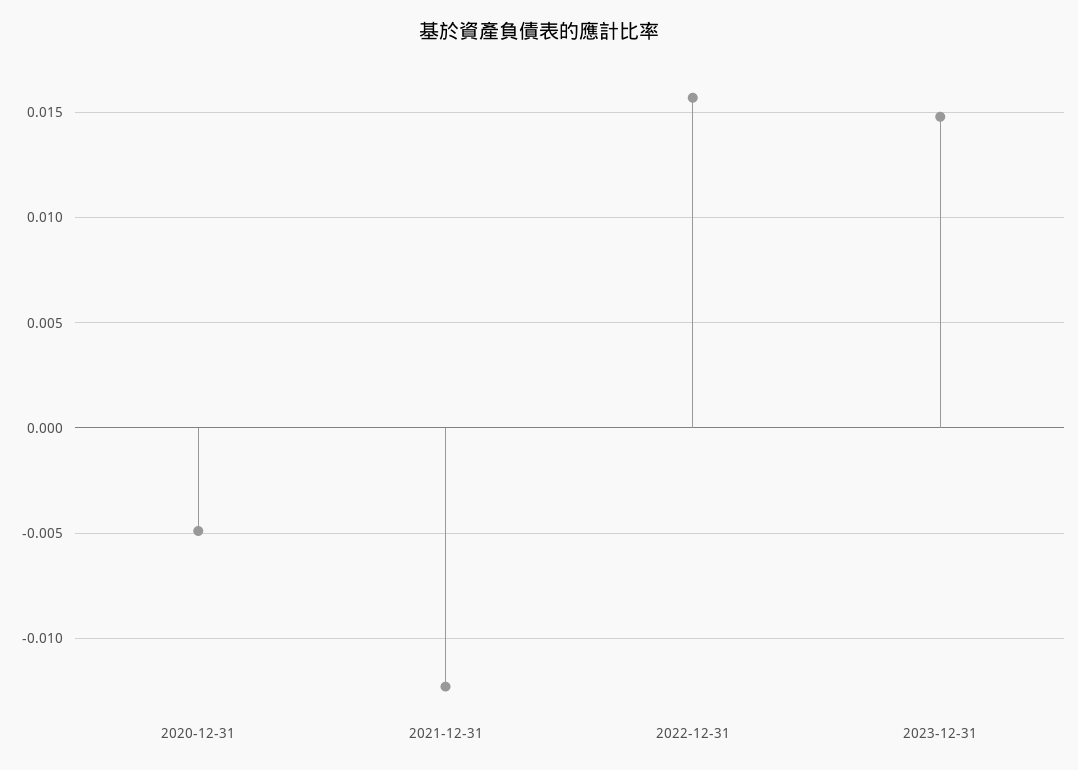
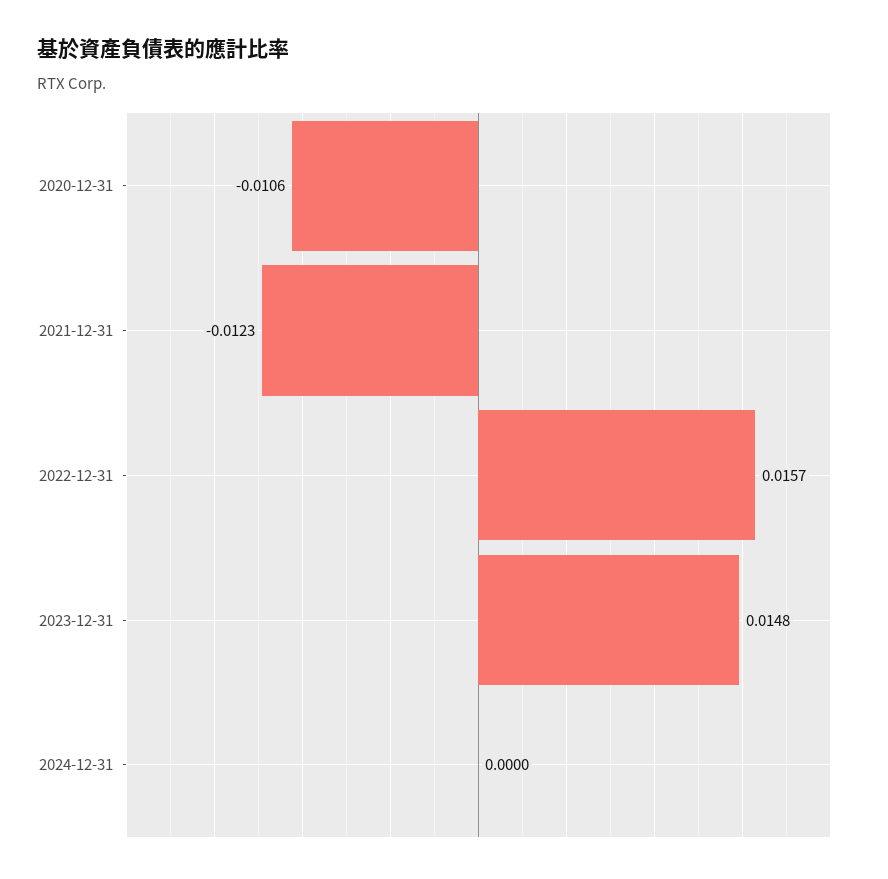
2020-12-31: -0.005 -> -0.0106
2024-12-31: none -> 0

